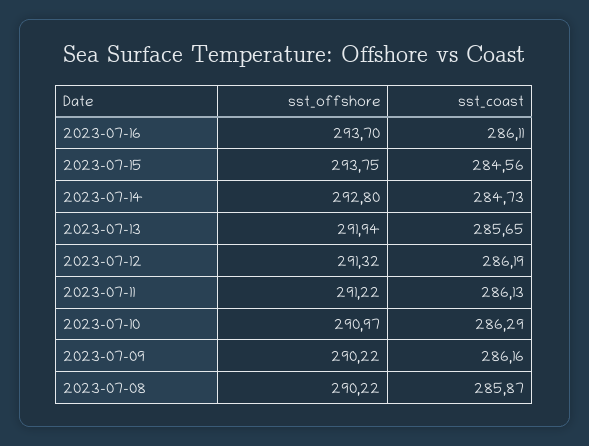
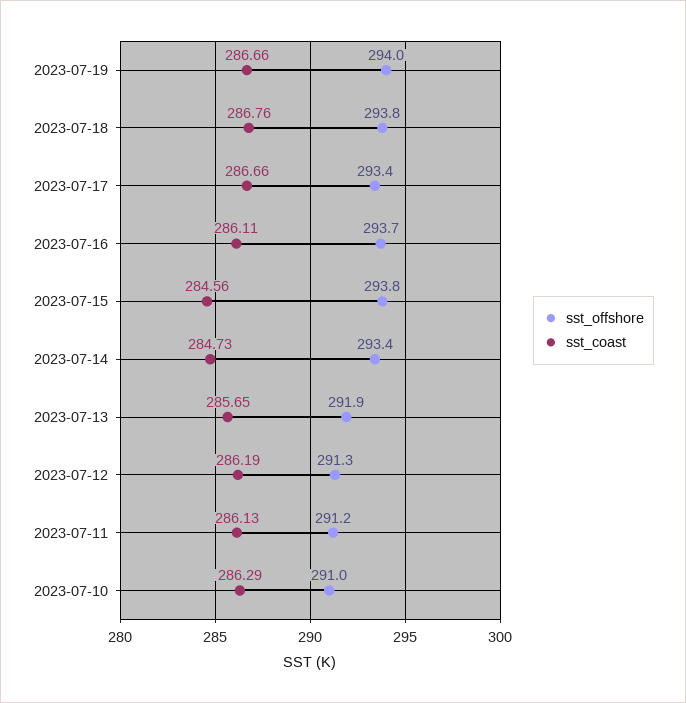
sst_offshore, 2023-07-14: 292.8 -> 293.4
sst_offshore, 2023-07-09: 290.22 -> none
sst_coast, 2023-07-09: 286.16 -> none
sst_offshore, 2023-07-08: 290.22 -> none
sst_coast, 2023-07-08: 285.87 -> none
sst_offshore, 2023-07-19: none -> 294
sst_coast, 2023-07-19: none -> 286.66
sst_offshore, 2023-07-18: none -> 293.8
sst_coast, 2023-07-18: none -> 286.76
sst_offshore, 2023-07-17: none -> 293.4
sst_coast, 2023-07-17: none -> 286.66

